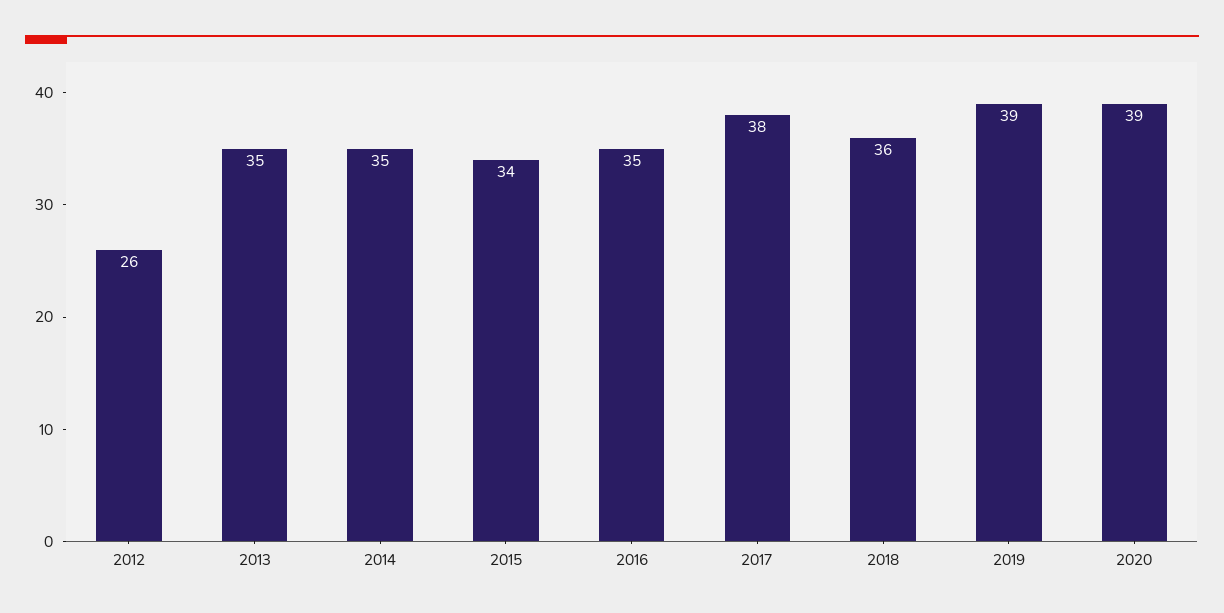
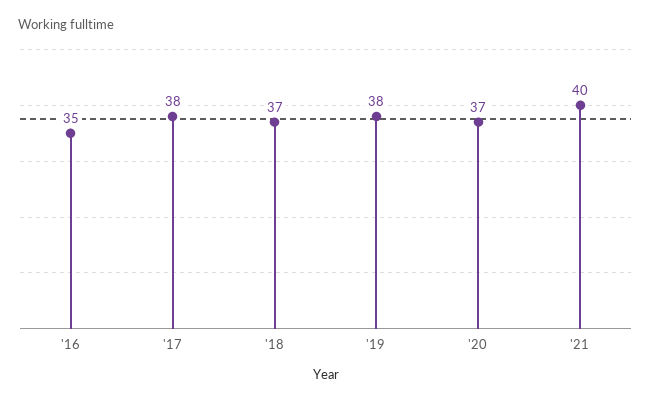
2012: 26 -> none
2013: 35 -> none
2014: 35 -> none
2015: 34 -> none
2018: 36 -> 37
2019: 39 -> 38
2020: 39 -> 37
'21: none -> 40

